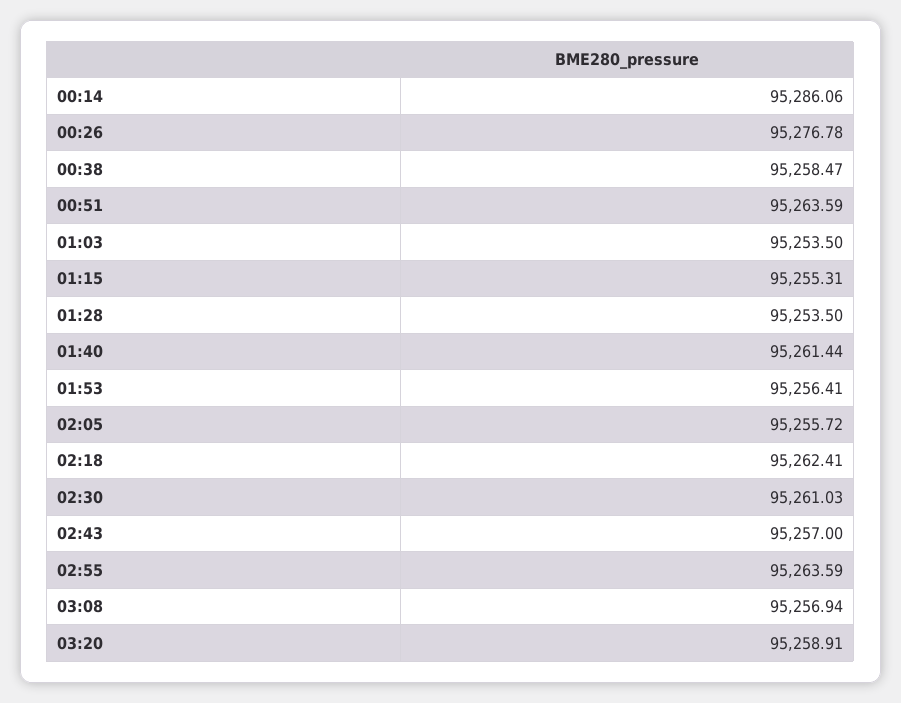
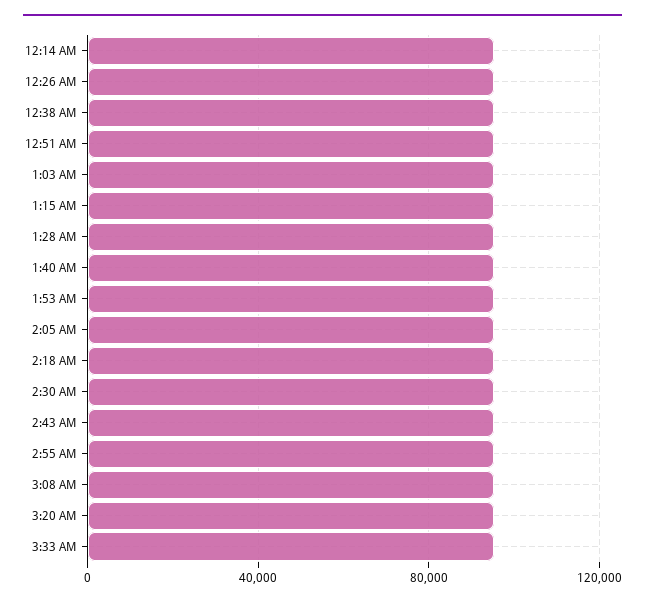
3:33 AM: none -> 95000

